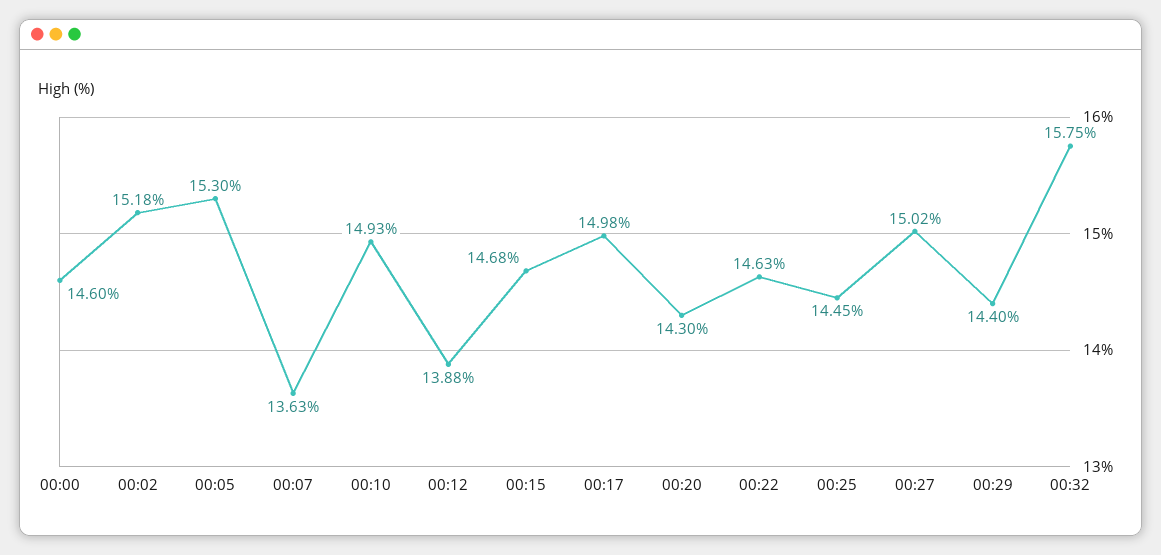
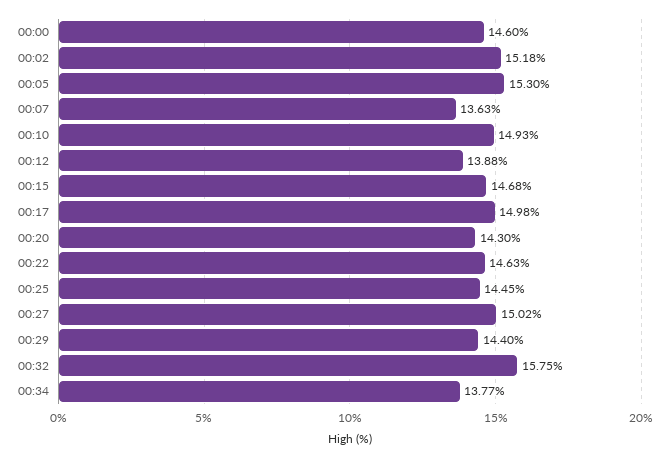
00:34: none -> 13.77

